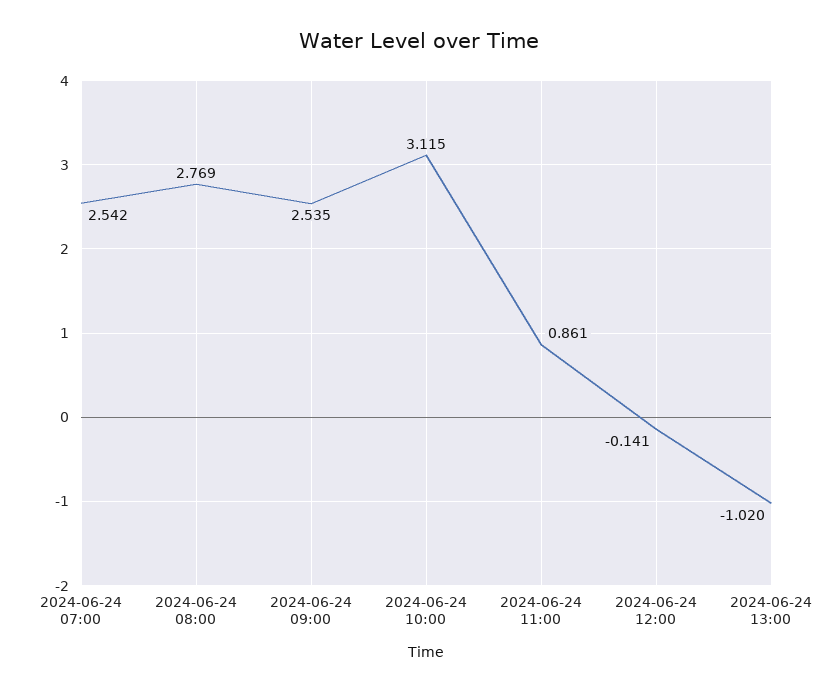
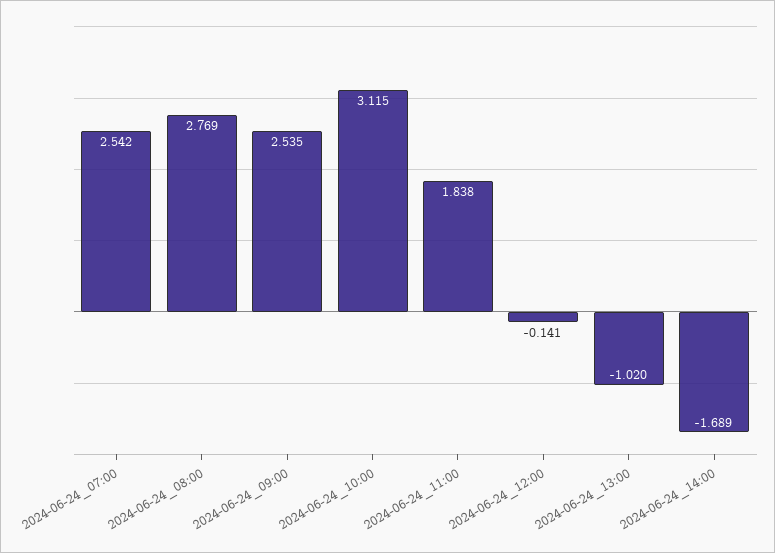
2024-06-24 11:00: 0.861 -> 1.838
2024-06-24_14:00: none -> -1.689

